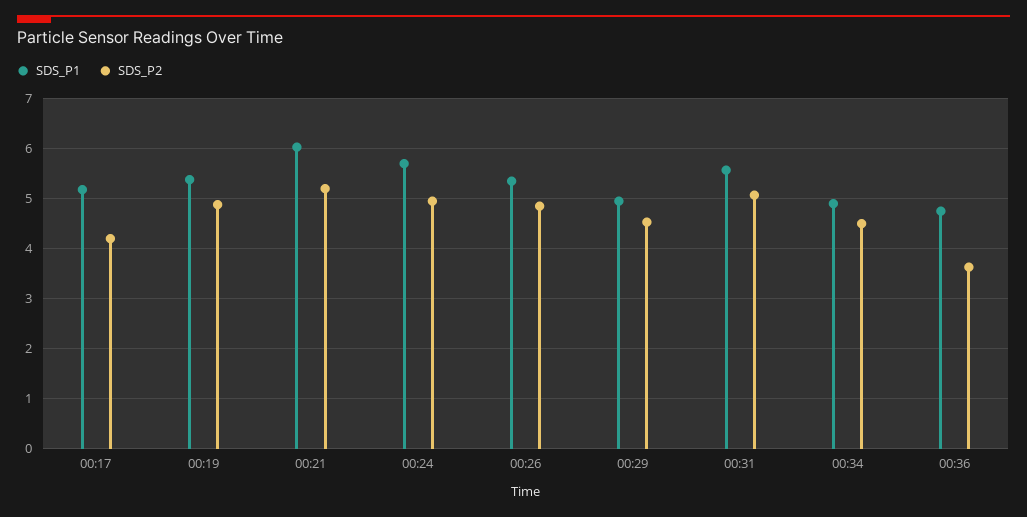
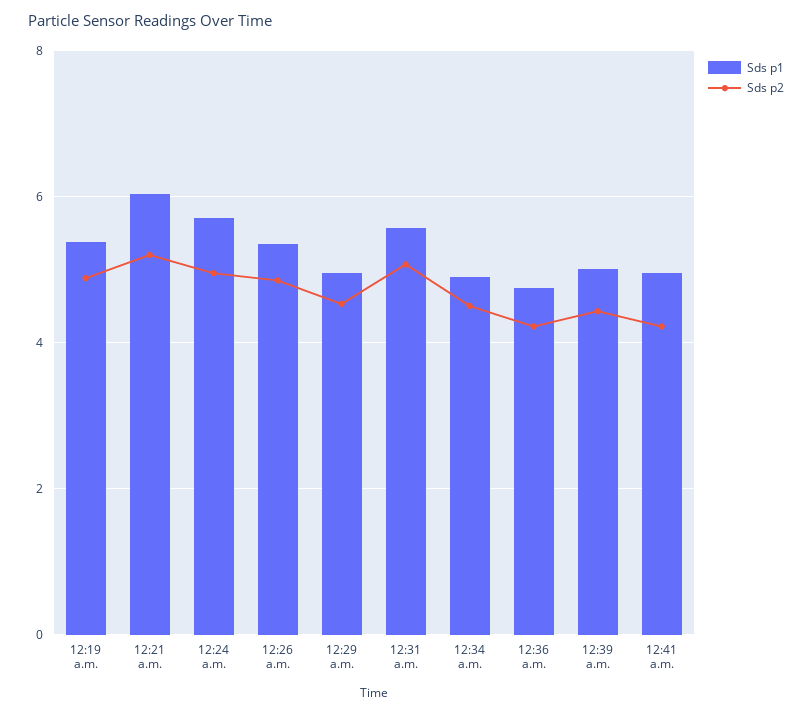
SDS_P1, 00:17: 5.2 -> none
SDS_P2, 00:17: 4.2 -> none
SDS_P2, 00:36: 3.6 -> 4.2
SDS_P1, 12:39 a.m.: none -> 5
SDS_P2, 12:39 a.m.: none -> 4.4
SDS_P1, 12:41 a.m.: none -> 5
SDS_P2, 12:41 a.m.: none -> 4.2

